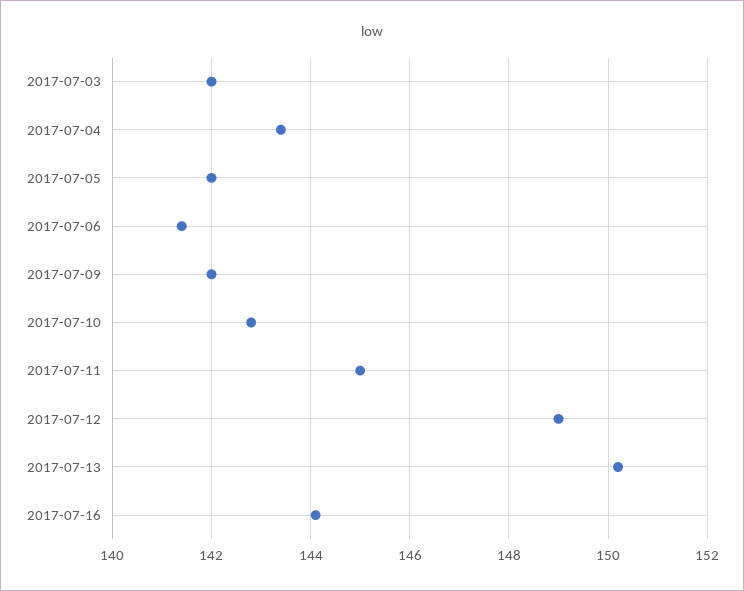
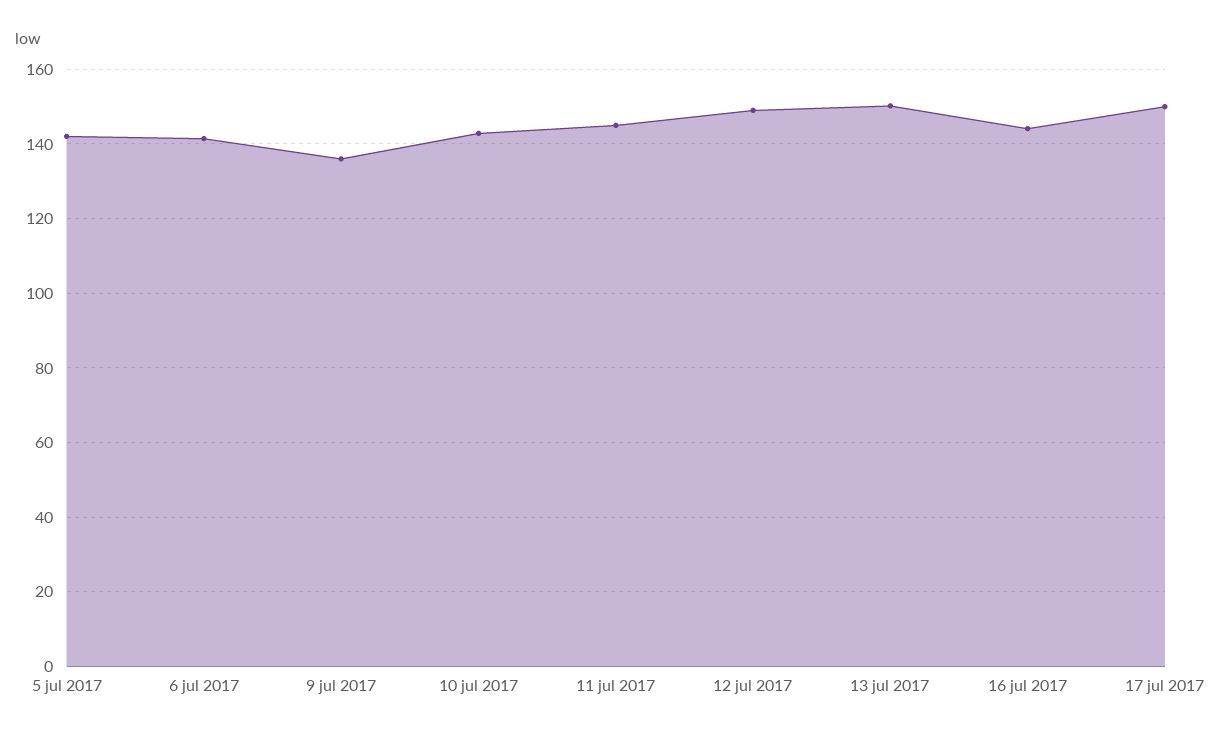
2017-07-03: 142 -> none
2017-07-04: 143.5 -> none
2017-07-09: 142 -> 136
17 jul 2017: none -> 150

